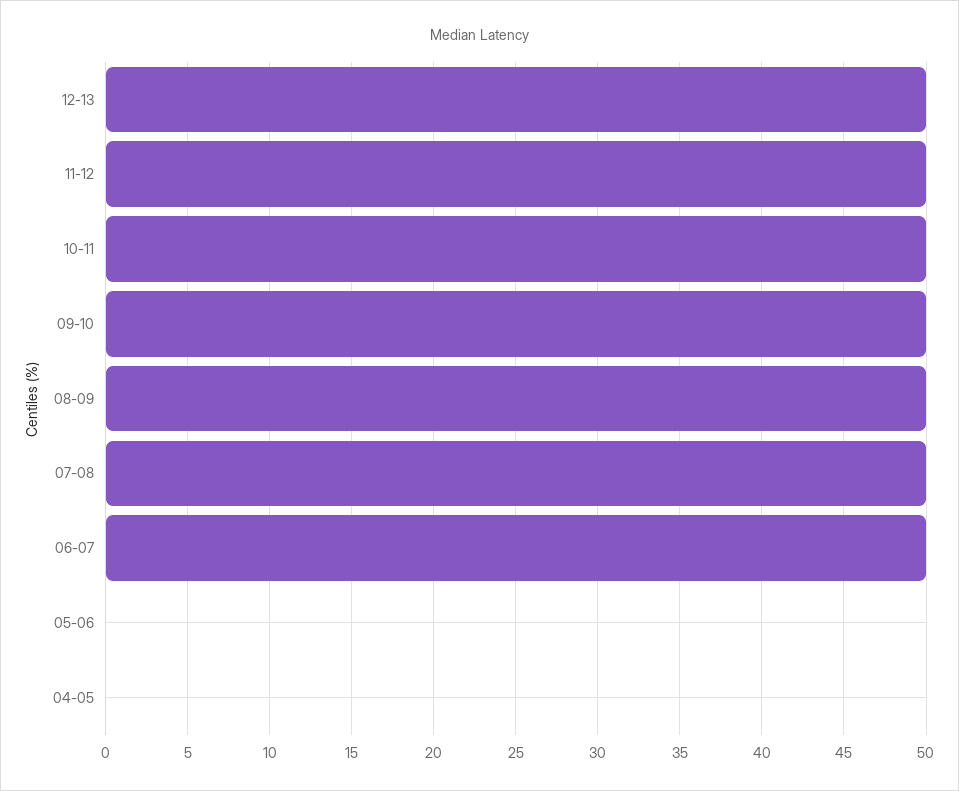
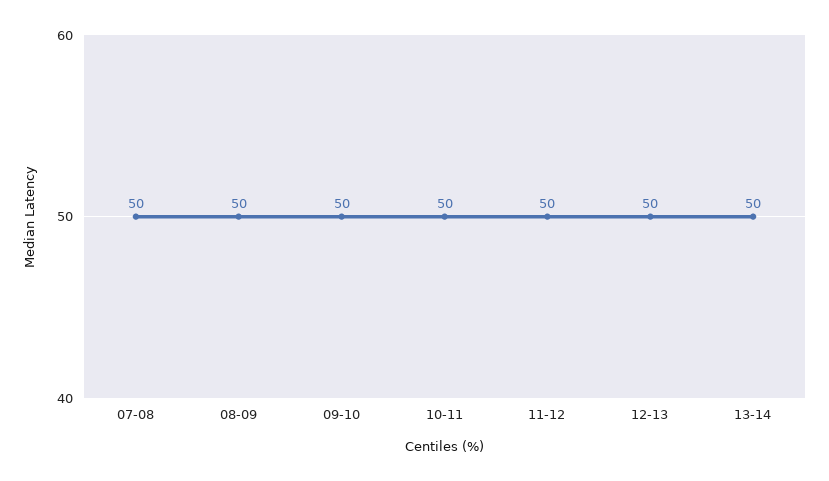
06-07: 50 -> none
05-06: 0 -> none
04-05: 0 -> none
13-14: none -> 50

